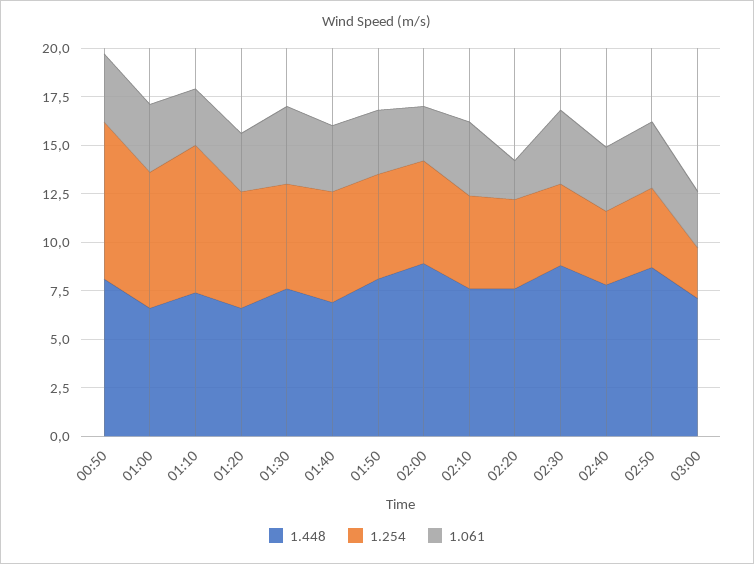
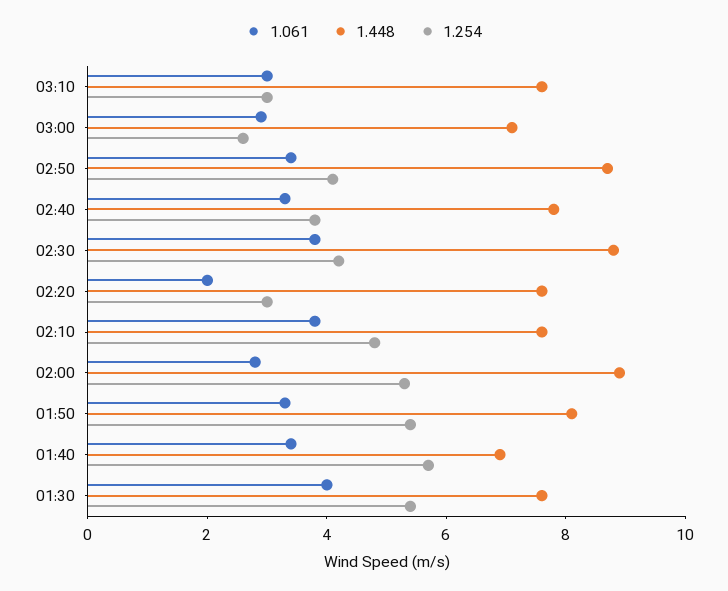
1.448, 00:50: 8 -> none
1.254, 00:50: 8 -> none
1.061, 00:50: 3.5 -> none
1.448, 01:00: 6.5 -> none
1.254, 01:00: 7 -> none
1.061, 01:00: 3.5 -> none
1.448, 01:10: 7.5 -> none
1.254, 01:10: 7.5 -> none
1.061, 01:10: 3 -> none
1.448, 01:20: 6.5 -> none
1.254, 01:20: 6 -> none
1.061, 01:20: 3 -> none
1.254, 02:20: 4.5 -> 3
1.061, 03:10: none -> 3
1.448, 03:10: none -> 7.5
1.254, 03:10: none -> 3

